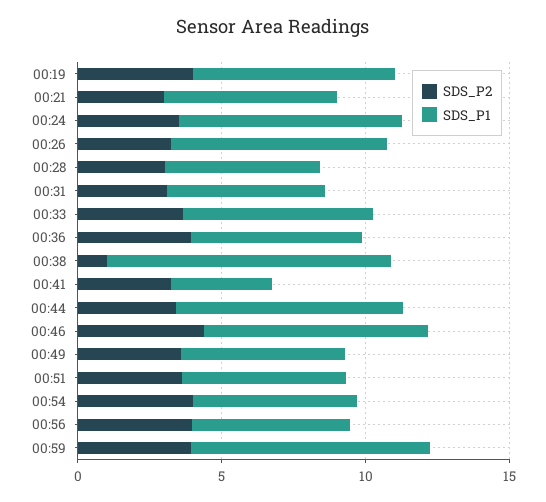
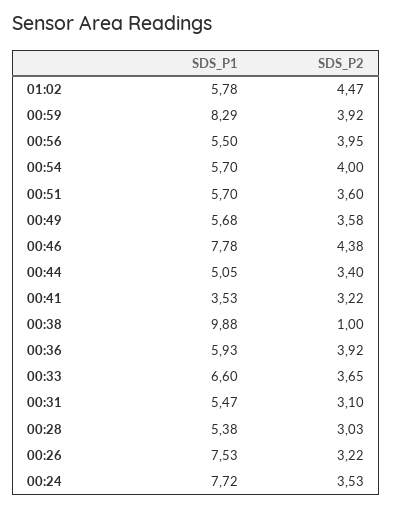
SDS_P2, 00:19: 4 -> none
SDS_P1, 00:19: 7 -> none
SDS_P2, 00:21: 3 -> none
SDS_P1, 00:21: 6 -> none
SDS_P1, 00:44: 8 -> 5.05
SDS_P1, 01:02: none -> 5.78
SDS_P2, 01:02: none -> 4.47

